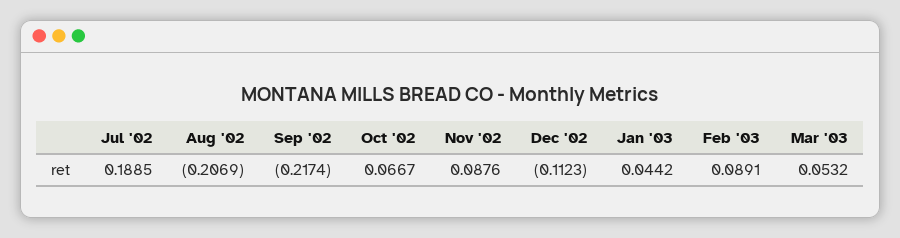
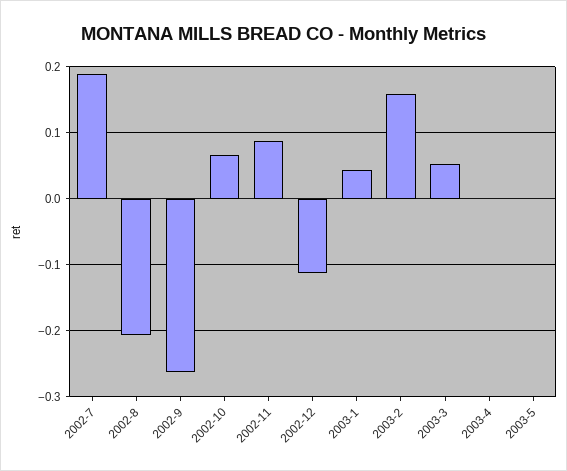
Sep '02: -0.2174 -> -0.26
Feb '03: 0.0891 -> 0.16
2003-4: none -> 0
2003-5: none -> 0

